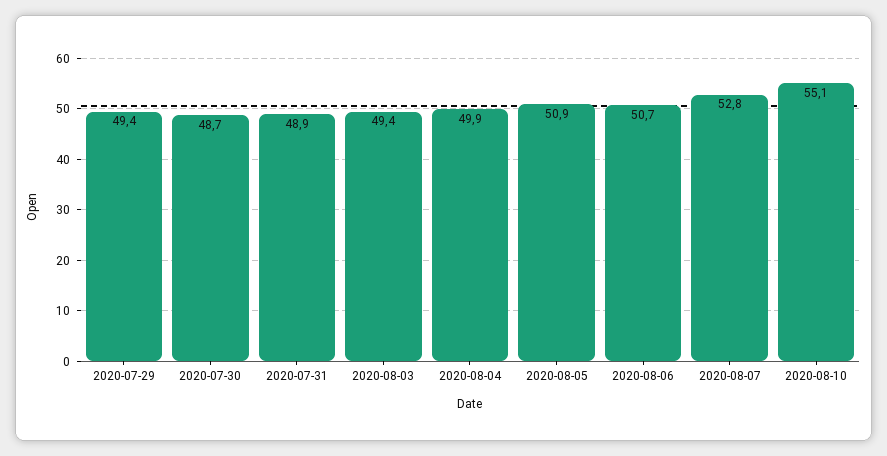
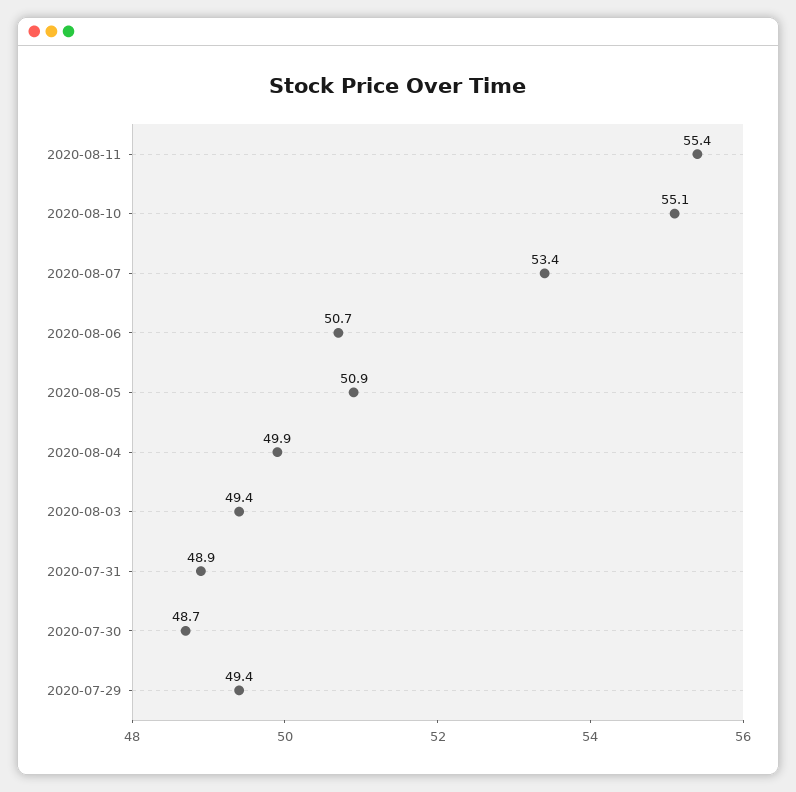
2020-08-07: 52.8 -> 53.4
2020-08-11: none -> 55.4

